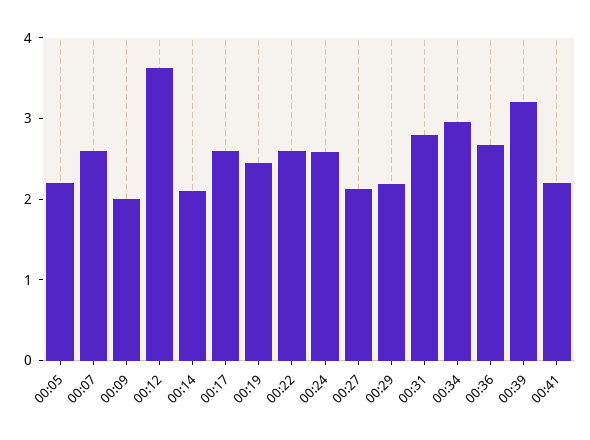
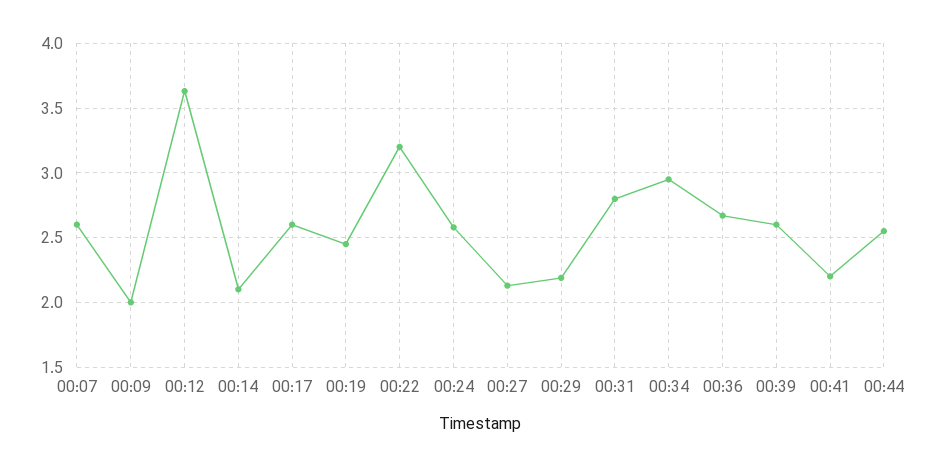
00:05: 2.2 -> none
00:22: 2.6 -> 3.2
00:39: 3.2 -> 2.6
00:44: none -> 2.55

